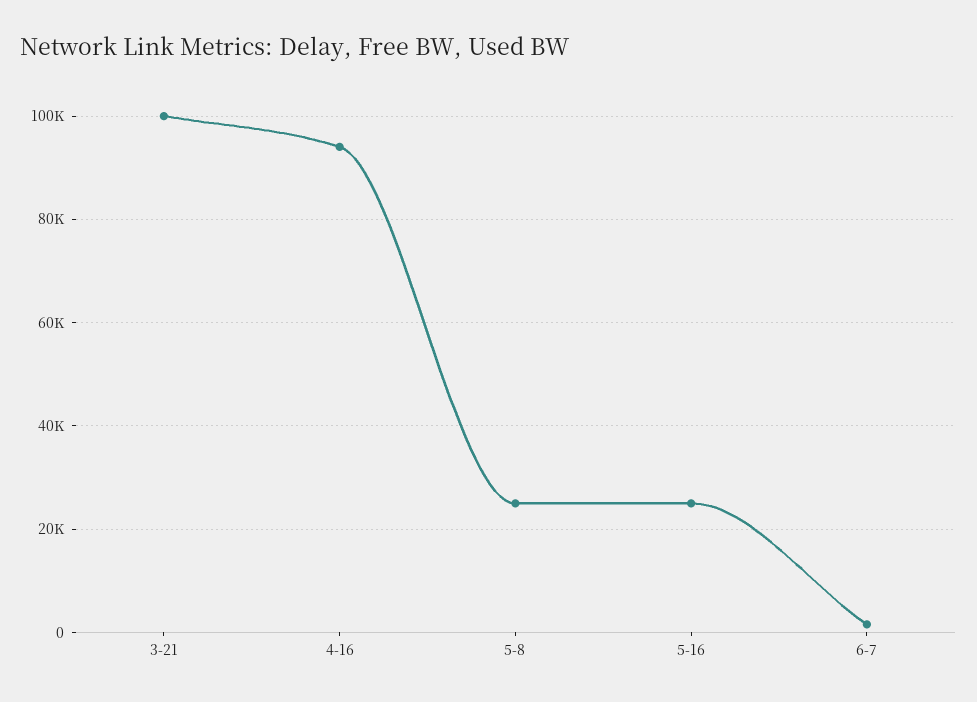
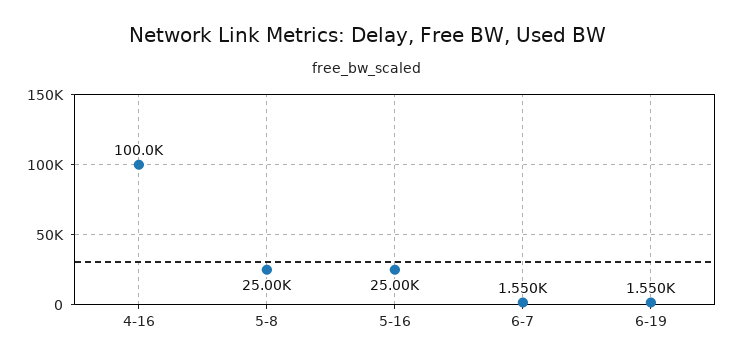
3-21: 100000 -> none
4-16: 94000 -> 100000
6-19: none -> 1550

